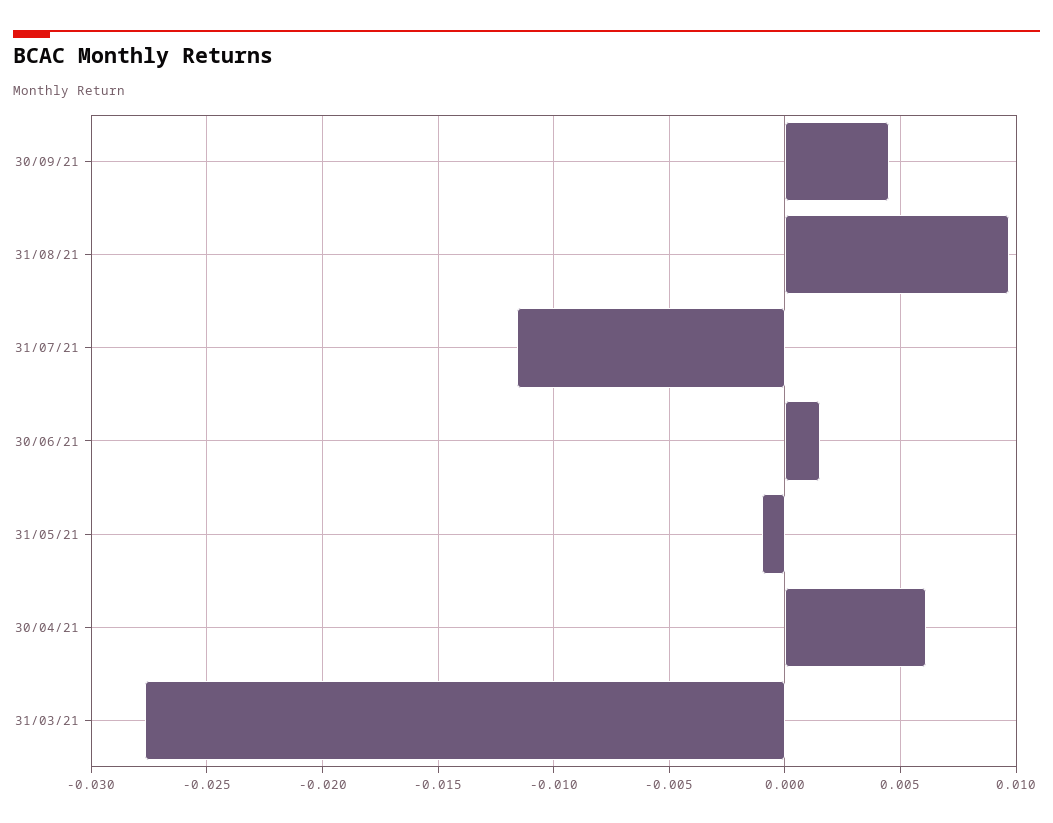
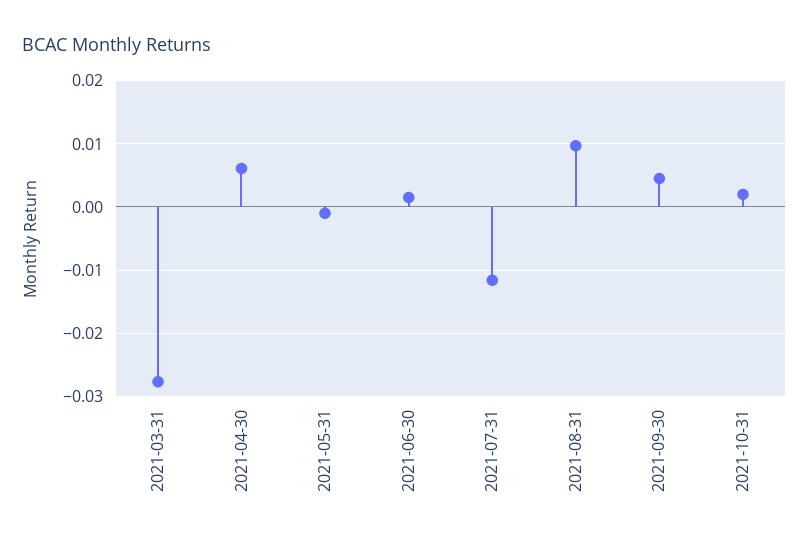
2021-10-31: none -> 0.002

